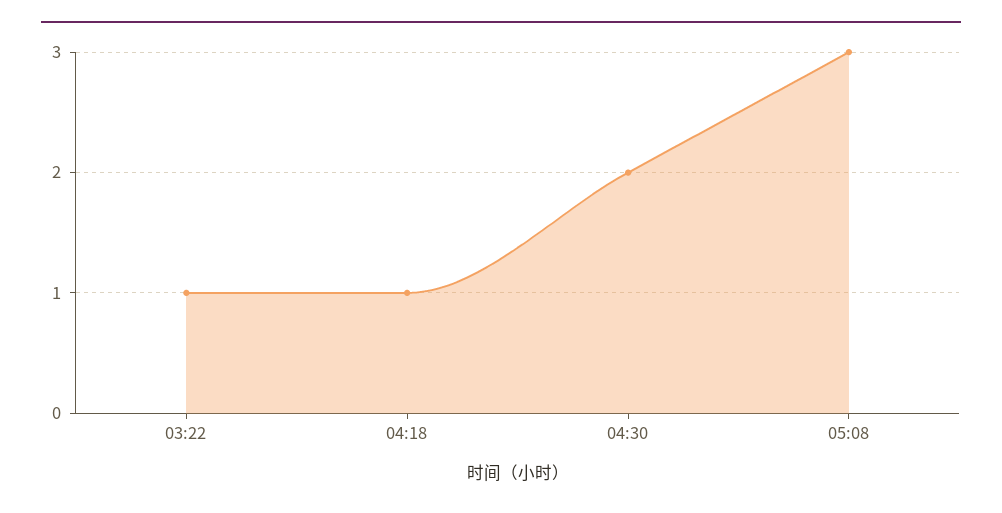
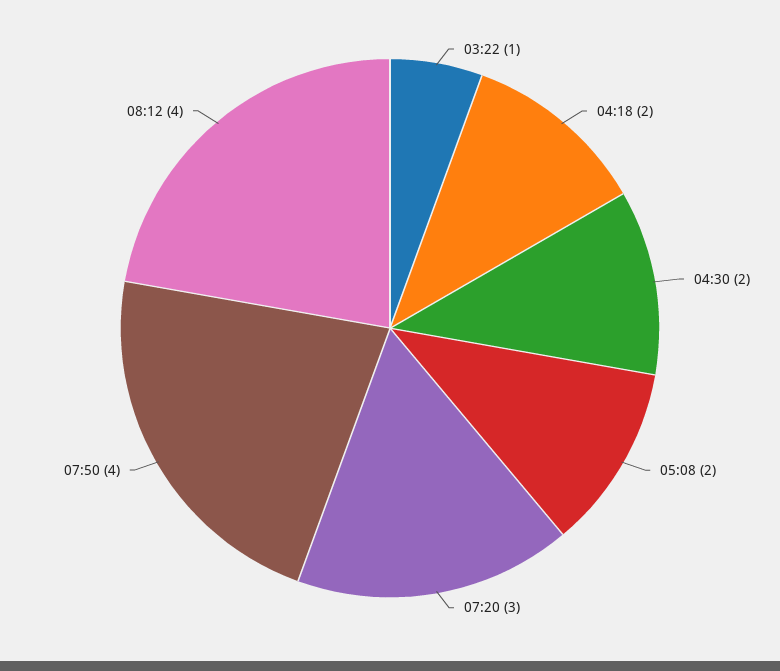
04:18: 1 -> 2
05:08: 3 -> 2
07:20: none -> 3
07:50: none -> 4
08:12: none -> 4

